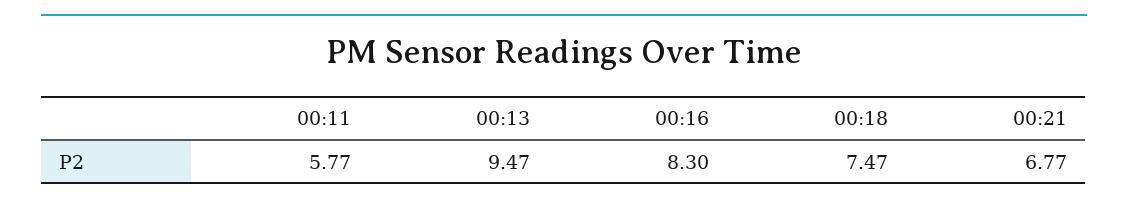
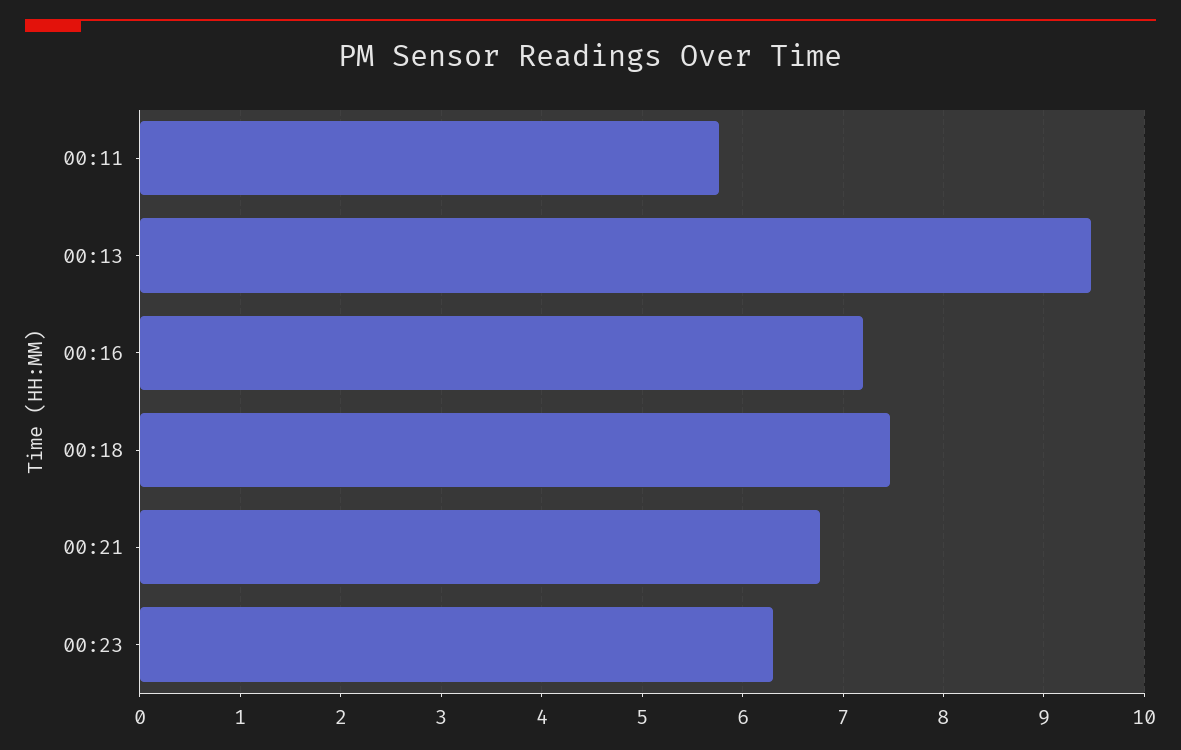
00:16: 8.3 -> 7.2
00:23: none -> 6.3

